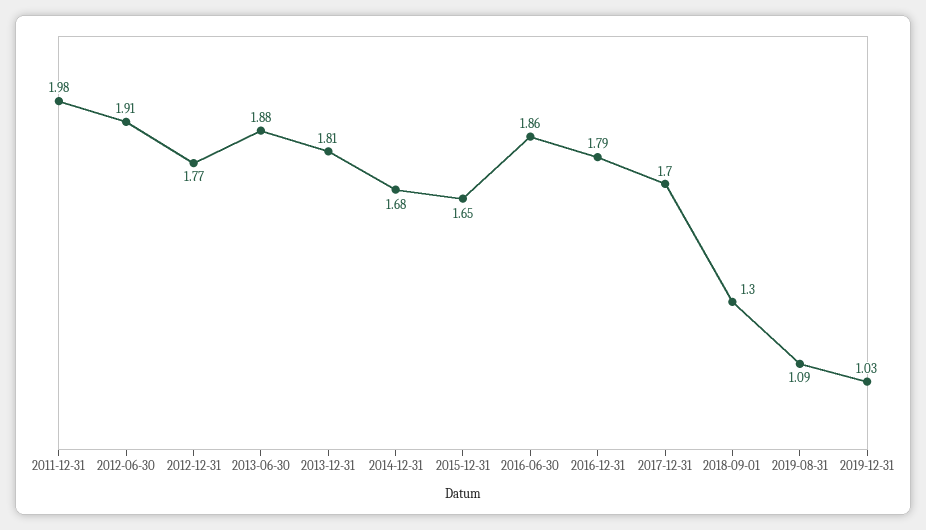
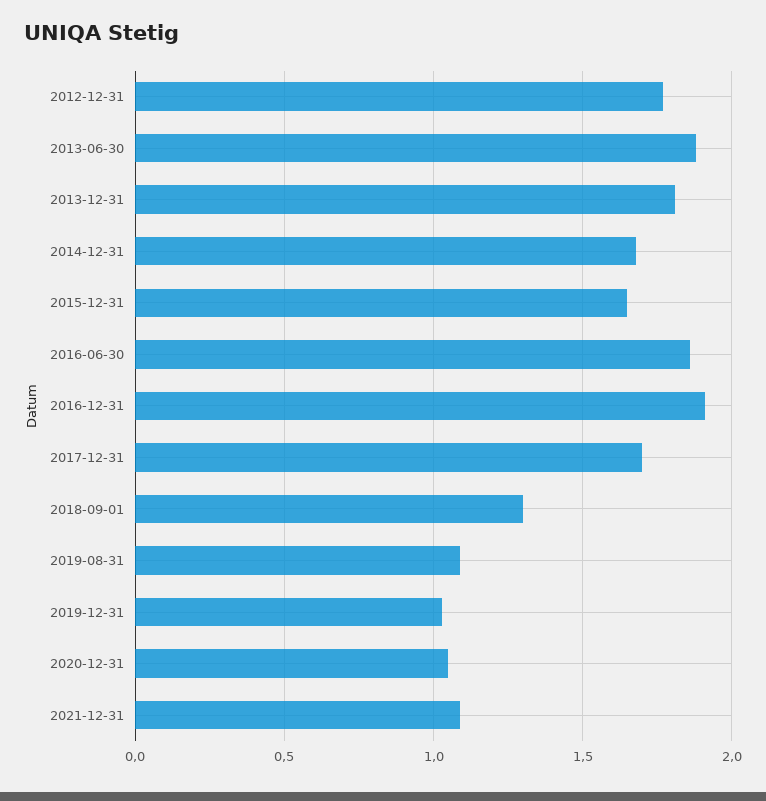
2011-12-31: 1.98 -> none
2012-06-30: 1.91 -> none
2016-12-31: 1.79 -> 1.9
2020-12-31: none -> 1.05
2021-12-31: none -> 1.1

